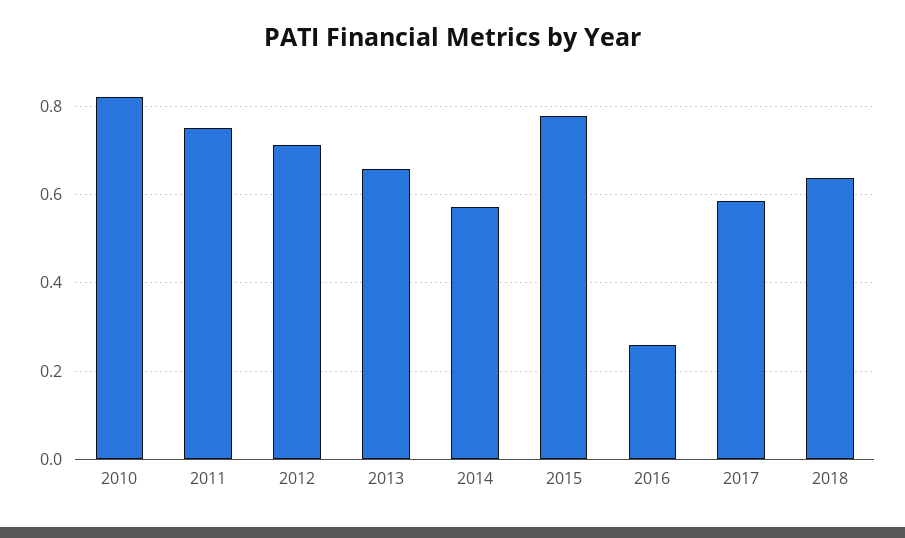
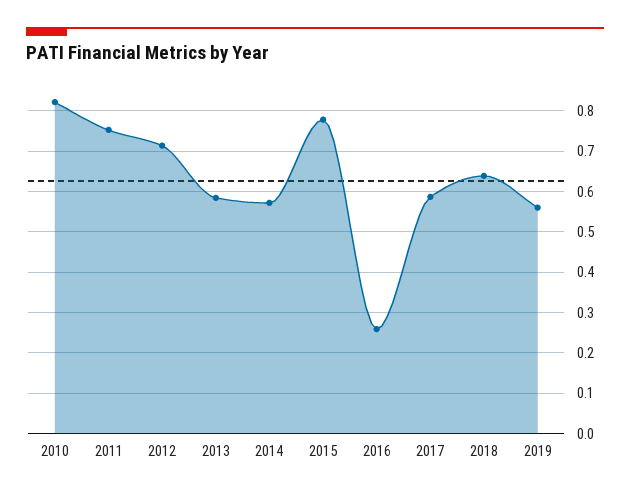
2013: 0.66 -> 0.58
2019: none -> 0.56

